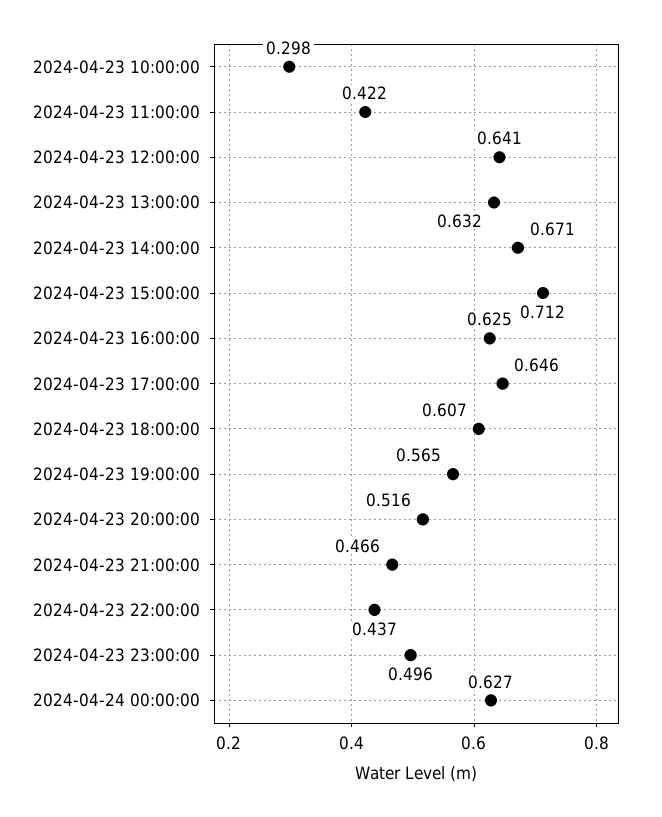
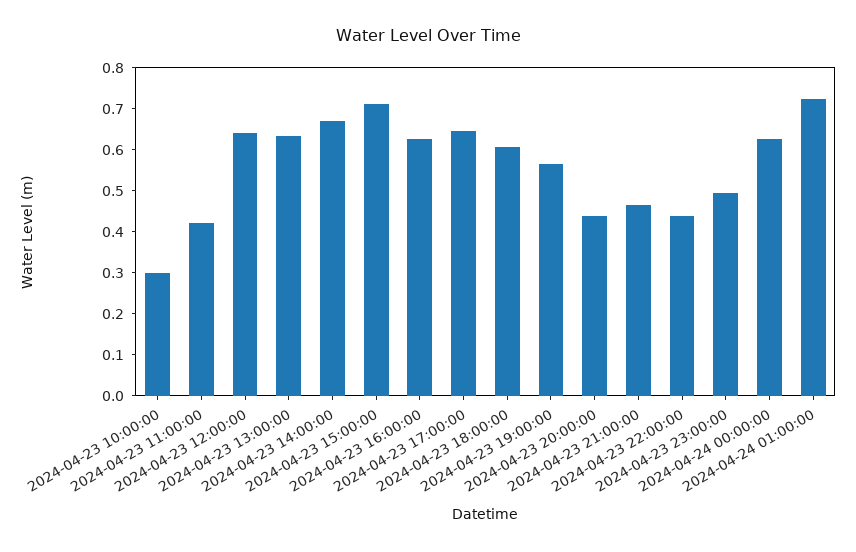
2024-04-23 20:00:00: 0.516 -> 0.44
2024-04-24 01:00:00: none -> 0.72

